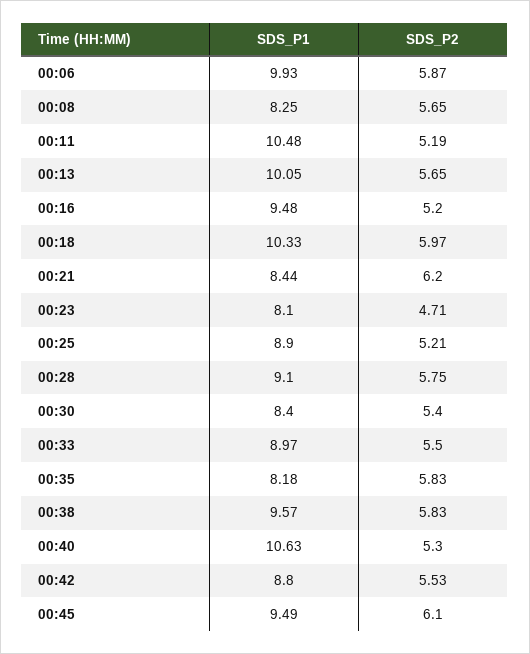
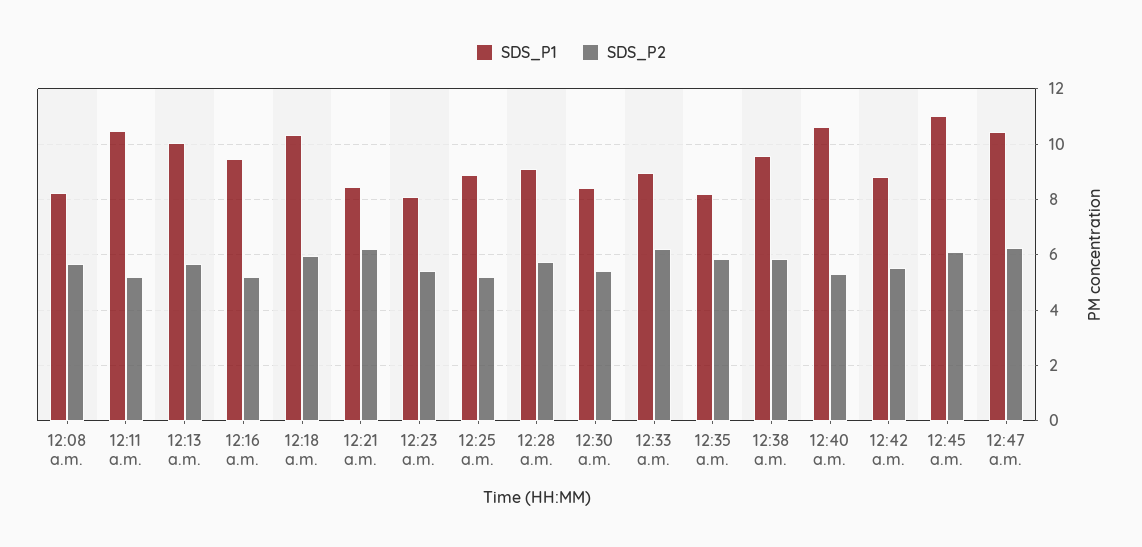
SDS_P1, 00:06: 9.93 -> none
SDS_P2, 00:06: 5.87 -> none
SDS_P2, 00:23: 4.71 -> 5.5
SDS_P2, 00:33: 5.5 -> 6.25
SDS_P1, 00:45: 9.49 -> 11
SDS_P1, 12:47 a.m.: none -> 10.5
SDS_P2, 12:47 a.m.: none -> 6.25

